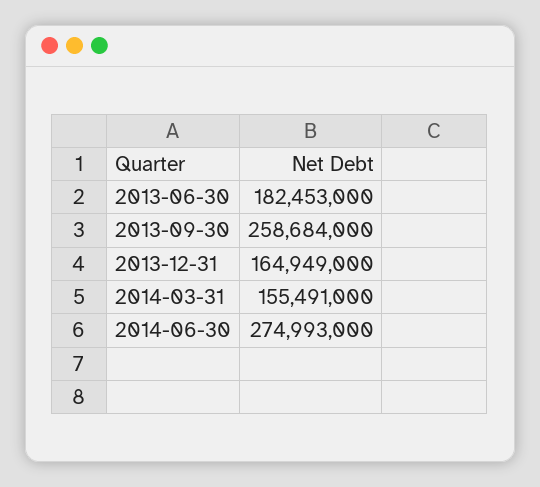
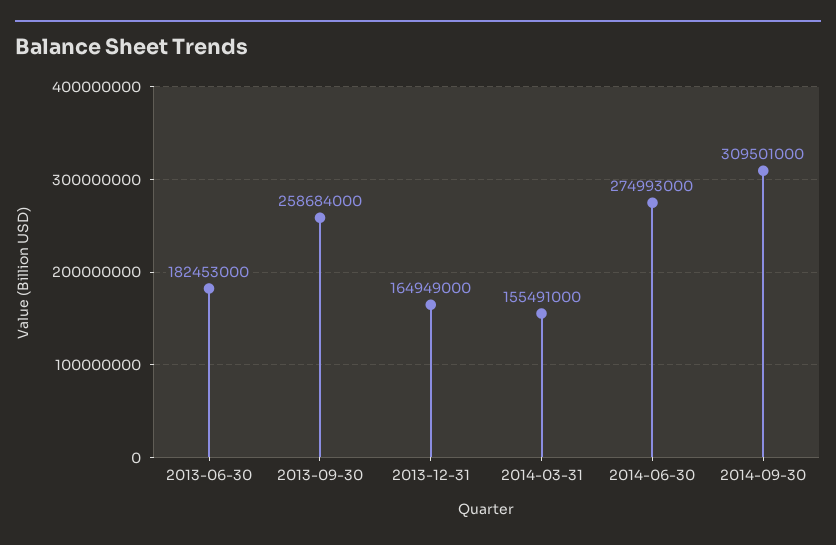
2014-09-30: none -> 309501000

